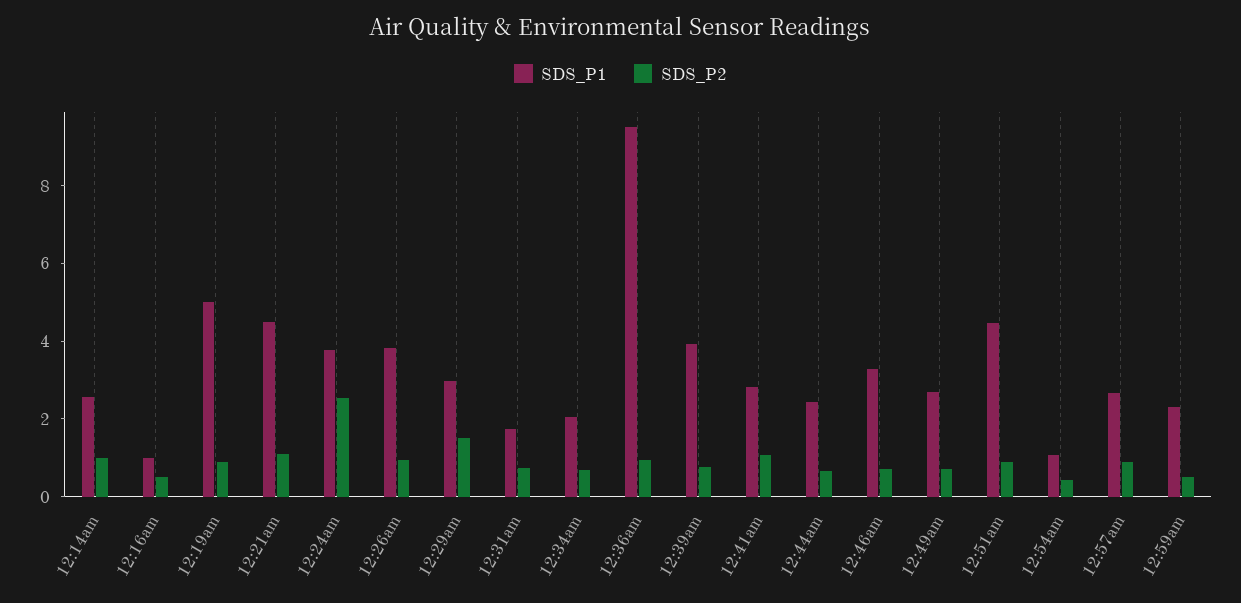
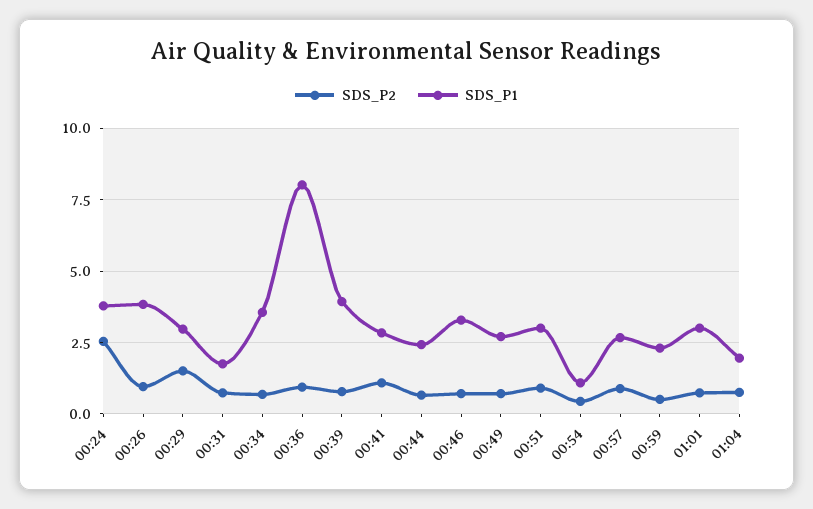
SDS_P1, 12:14am: 2.5 -> none
SDS_P2, 12:14am: 1 -> none
SDS_P1, 12:16am: 1 -> none
SDS_P2, 12:16am: 0.5 -> none
SDS_P1, 12:19am: 5 -> none
SDS_P2, 12:19am: 1 -> none
SDS_P1, 12:21am: 4.5 -> none
SDS_P2, 12:21am: 1 -> none
SDS_P1, 12:34am: 2 -> 3.5
SDS_P1, 12:36am: 9.5 -> 8
SDS_P1, 12:51am: 4.5 -> 3
SDS_P2, 01:01: none -> 0.75
SDS_P1, 01:01: none -> 3
SDS_P2, 01:04: none -> 0.75
SDS_P1, 01:04: none -> 2

